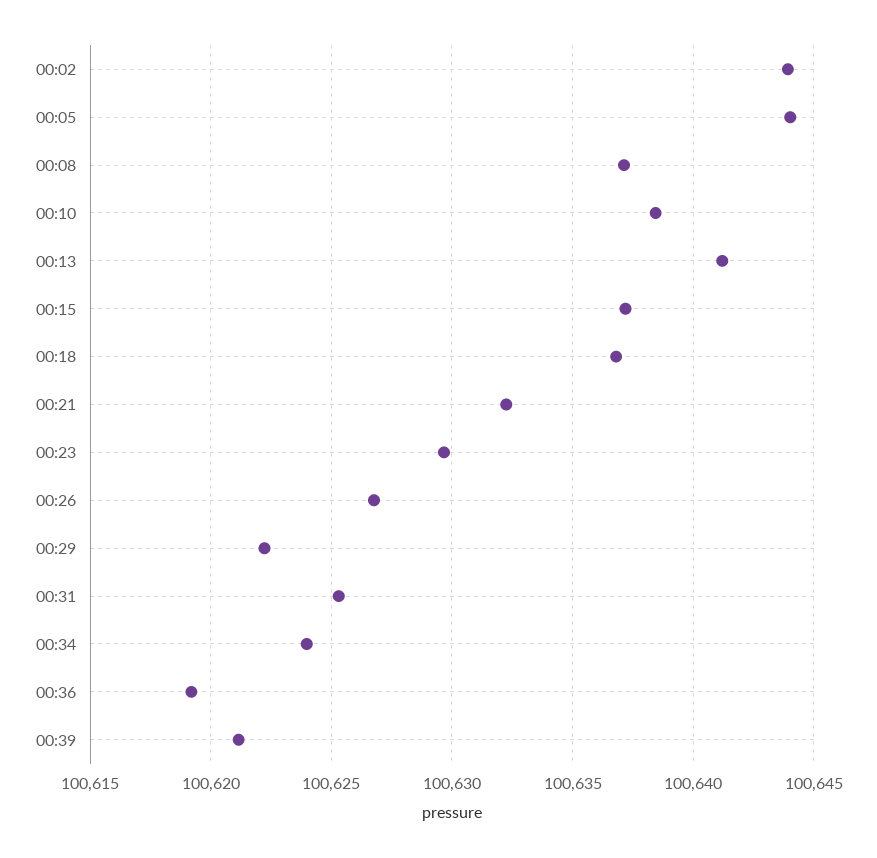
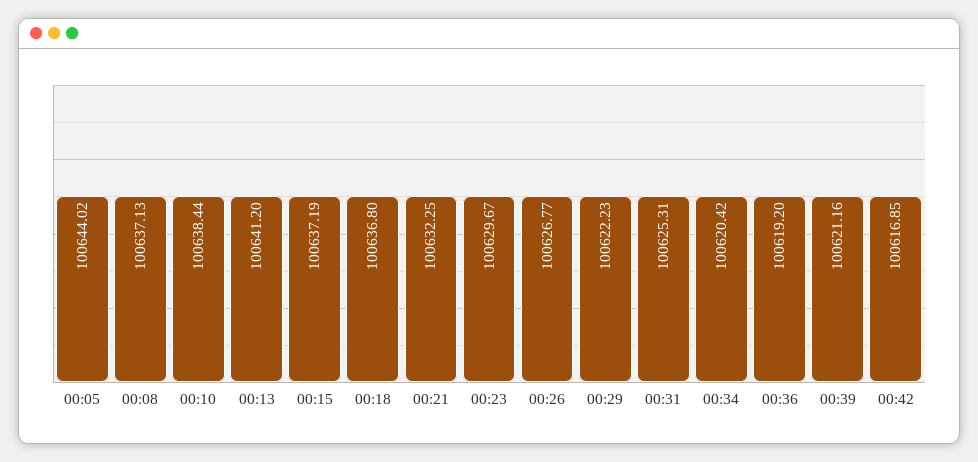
00:02: 100644 -> none
00:34: 100624 -> 100620.42
00:42: none -> 100616.85

